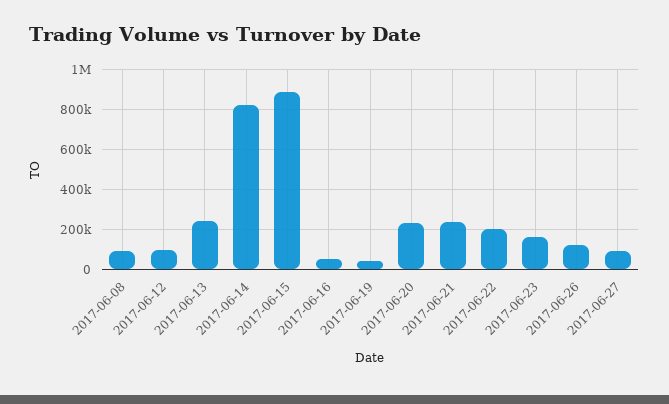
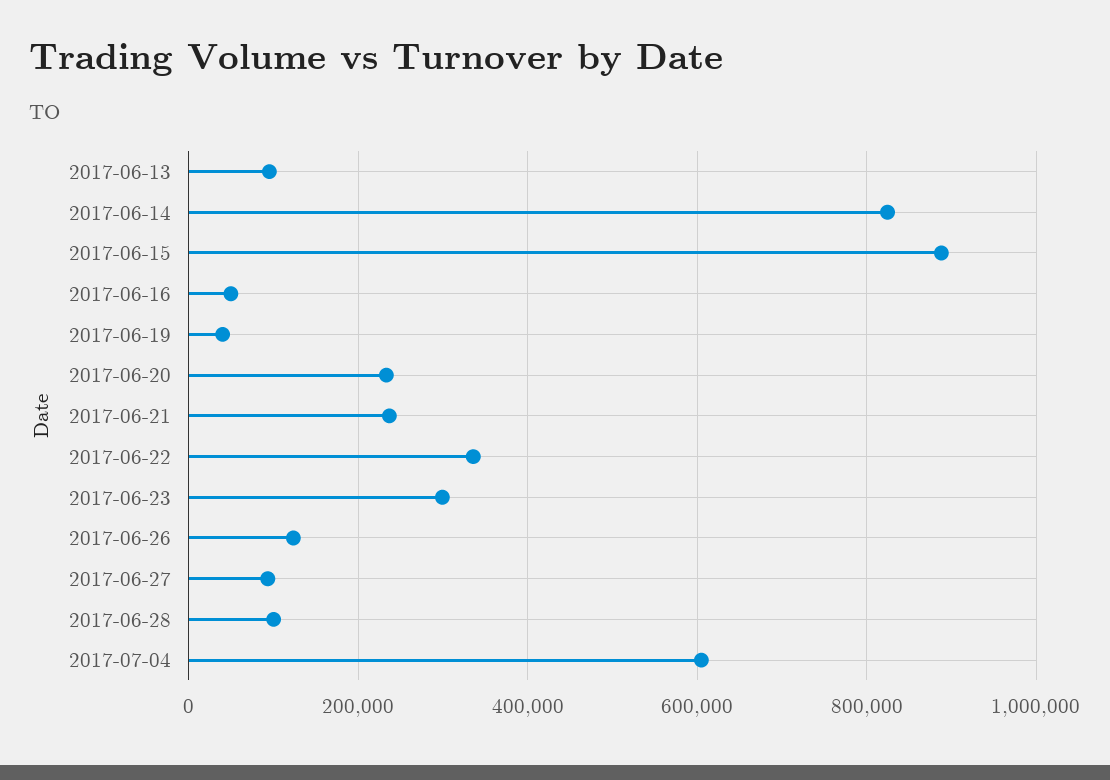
2017-06-08: 100000 -> none
2017-06-12: 100000 -> none
2017-06-13: 250000 -> 100000
2017-06-22: 200000 -> 340000
2017-06-23: 150000 -> 300000
2017-06-28: none -> 100000
2017-07-04: none -> 600000

